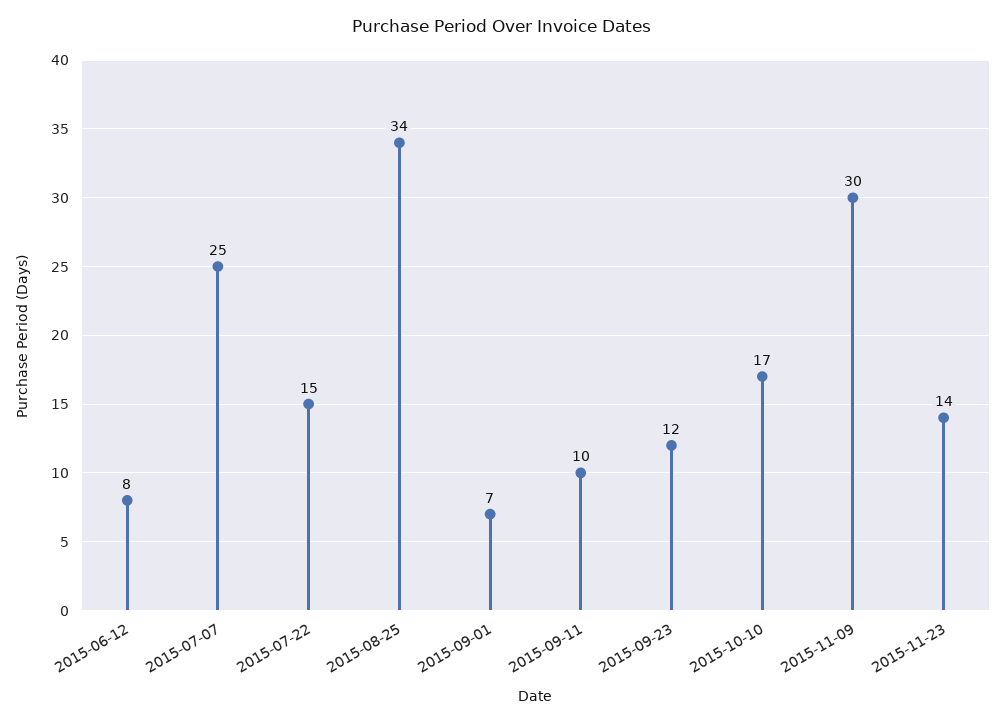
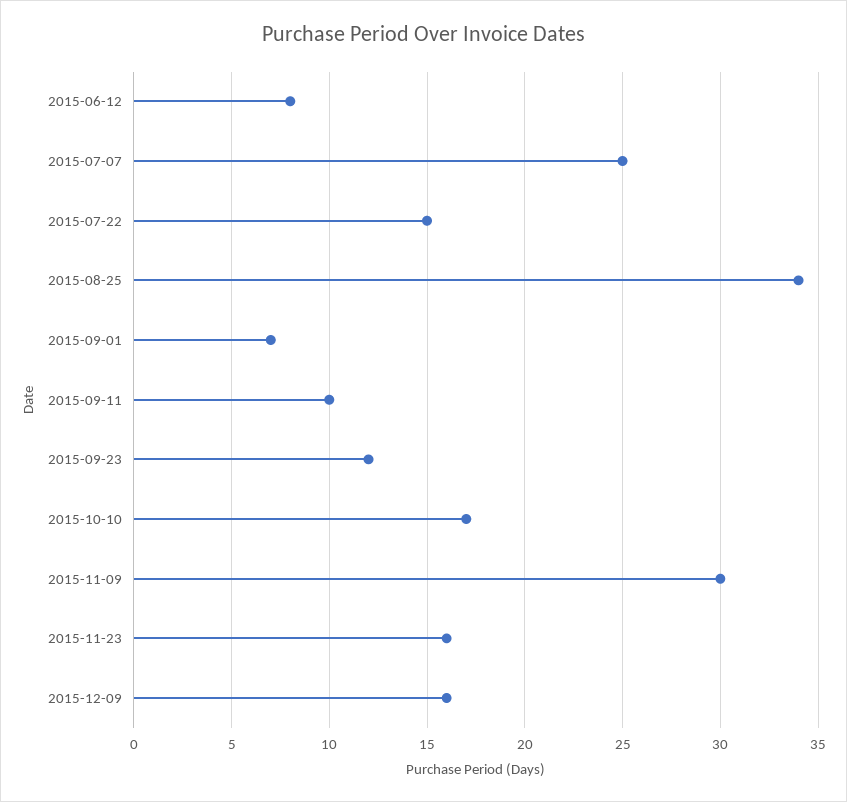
2015-11-23: 14 -> 16
2015-12-09: none -> 16

